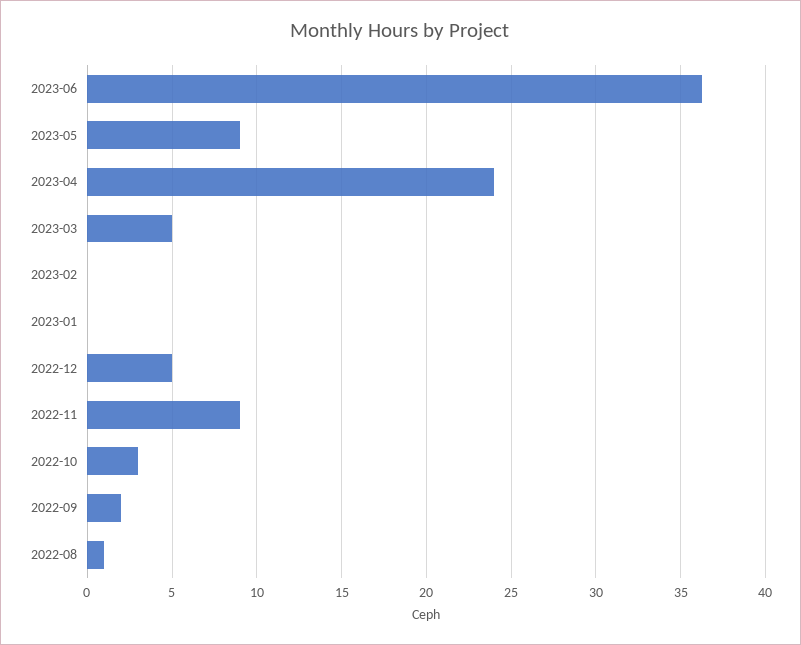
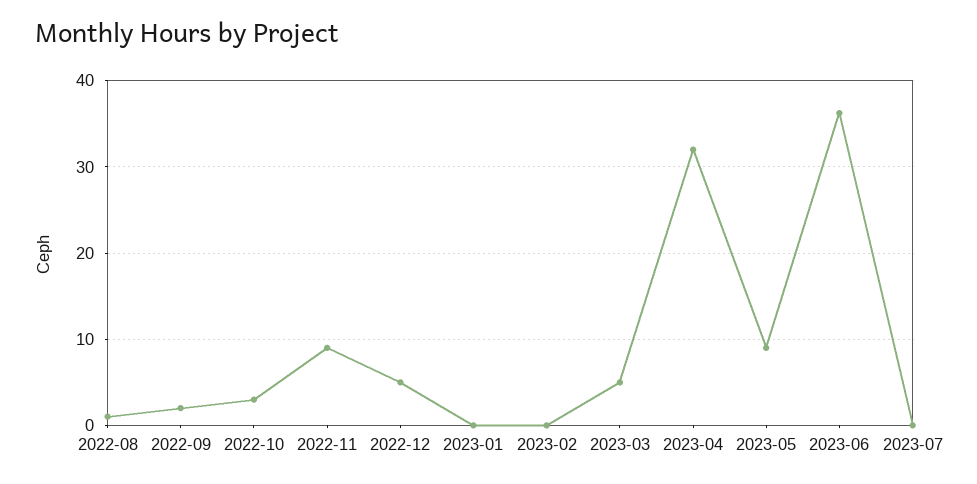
2023-04: 24 -> 32
2023-07: none -> 0

